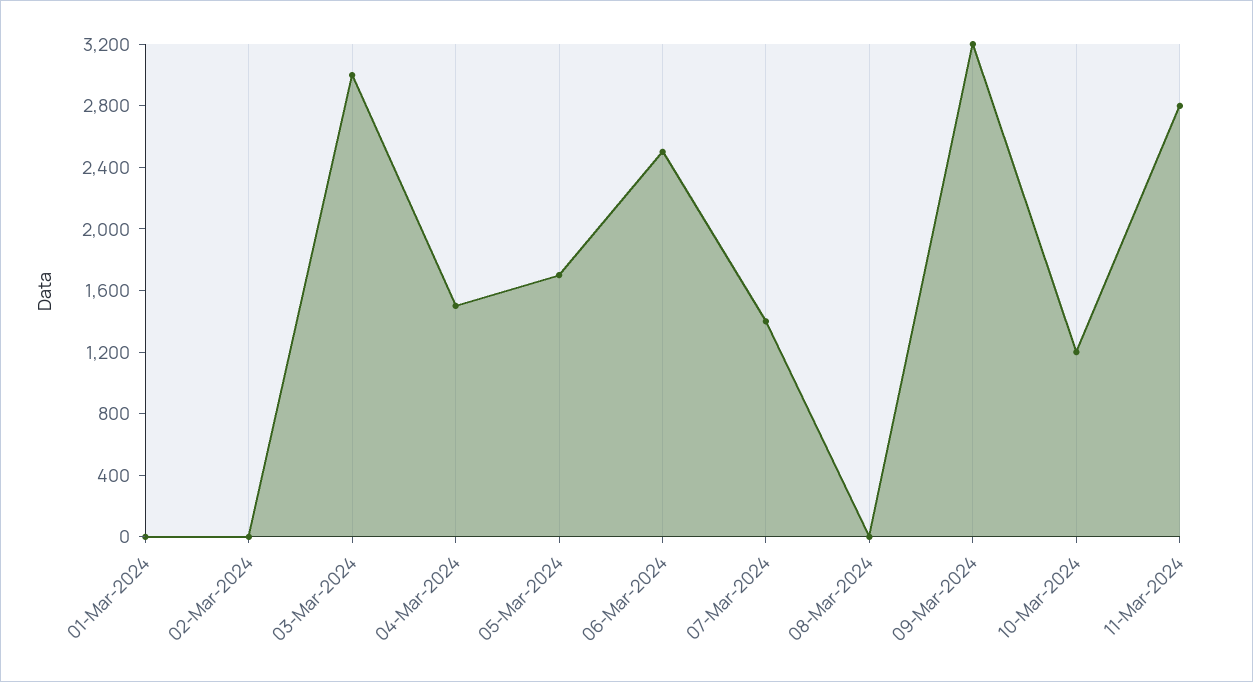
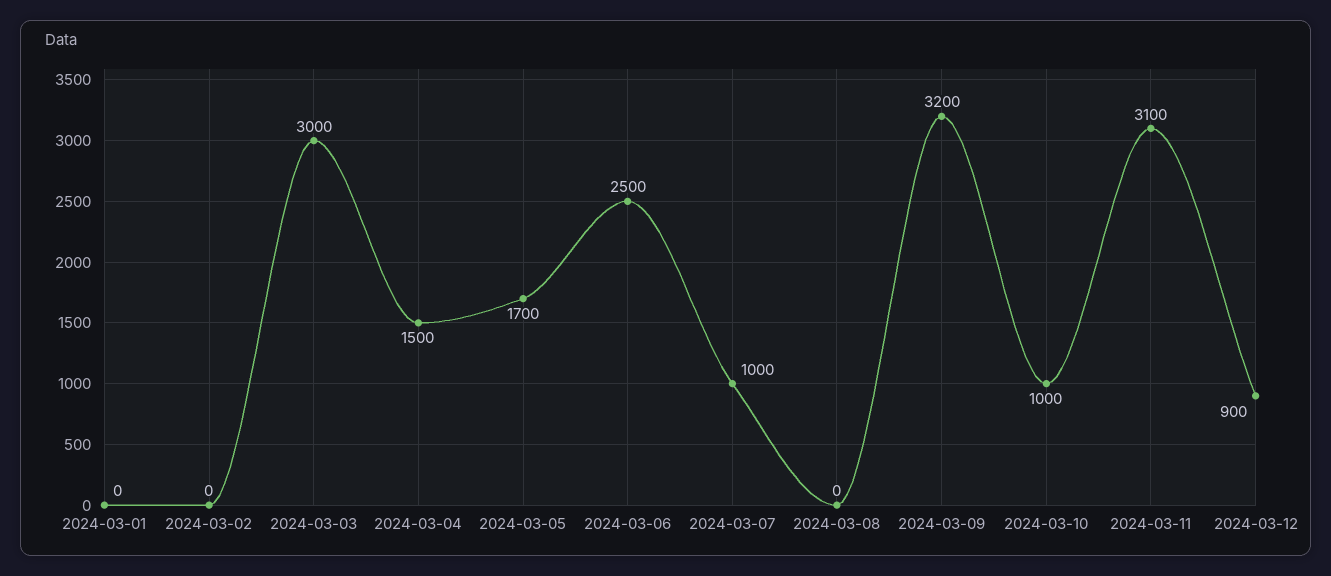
07-Mar-2024: 1400 -> 1000
10-Mar-2024: 1200 -> 1000
11-Mar-2024: 2800 -> 3100
2024-03-12: none -> 900

